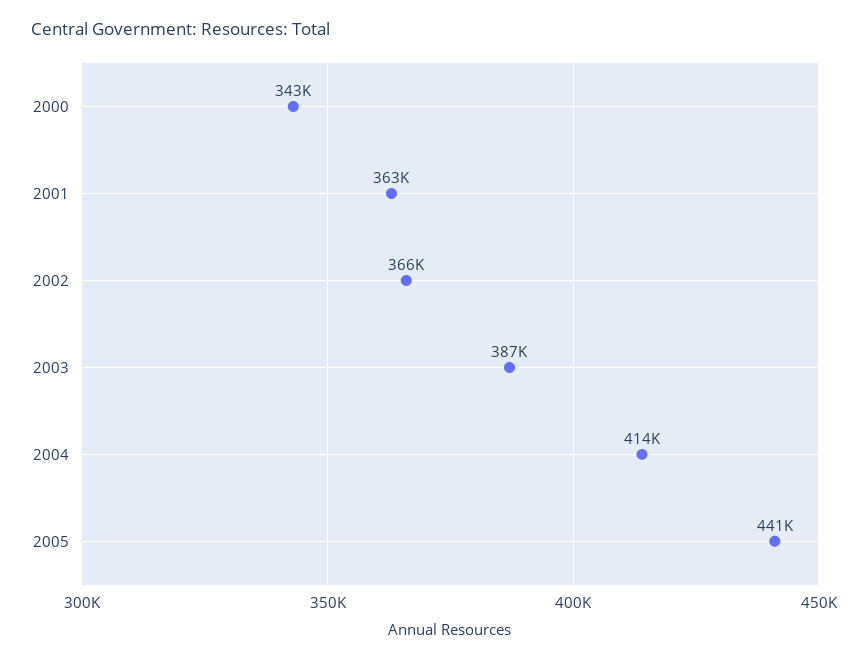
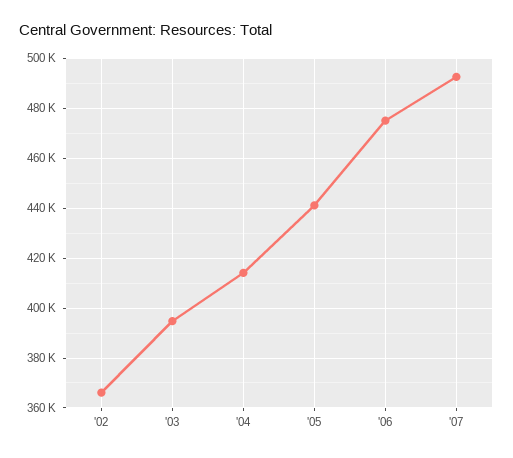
2000: 343000 -> none
2001: 363000 -> none
2003: 387000 -> 395000
'06: none -> 475000
'07: none -> 492500

